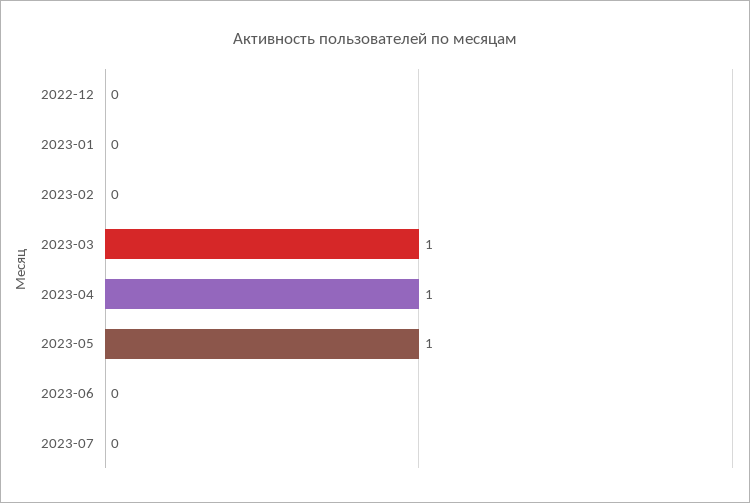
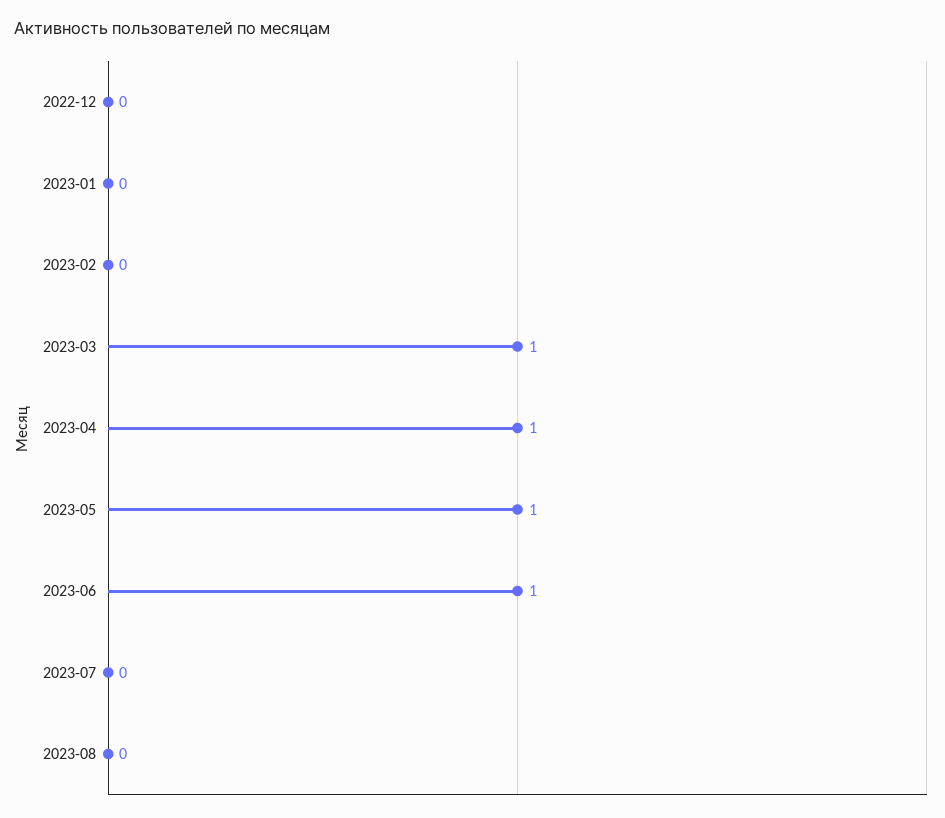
2023-06: 0 -> 1
2023-08: none -> 0

